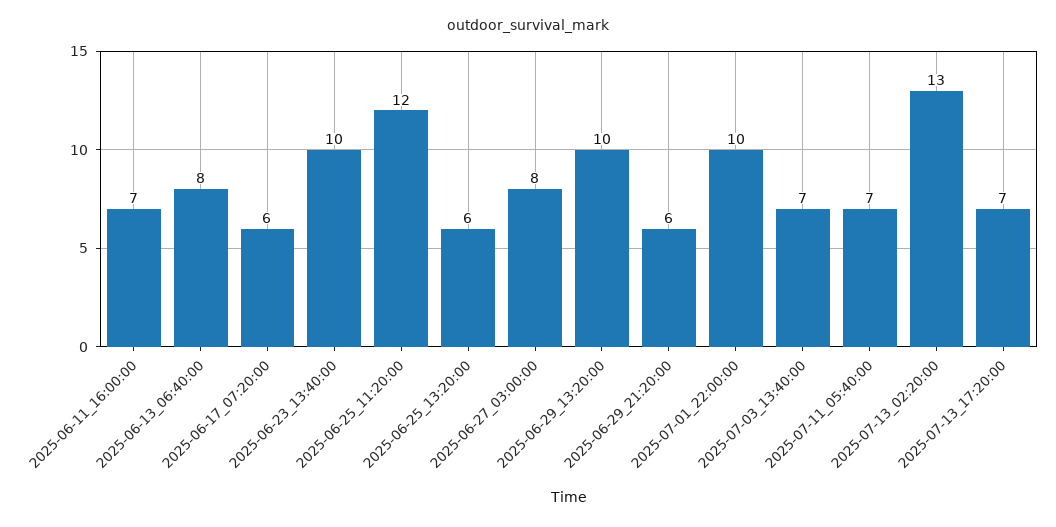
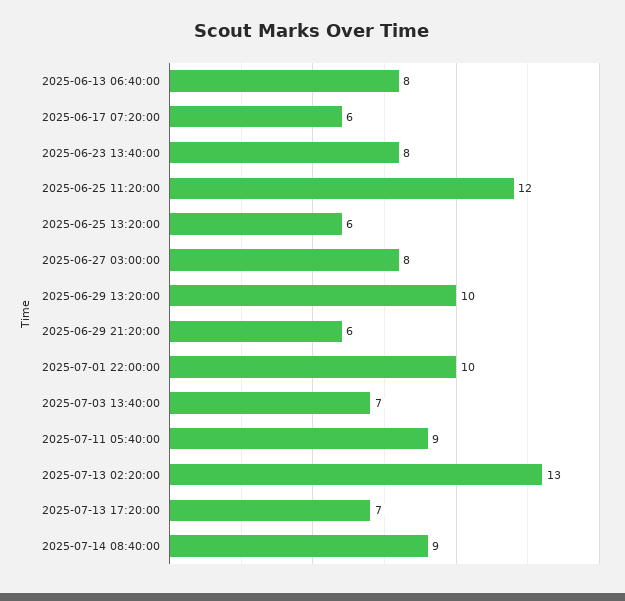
2025-06-11_16:00:00: 7 -> none
2025-06-23_13:40:00: 10 -> 8
2025-07-11_05:40:00: 7 -> 9
2025-07-14 08:40:00: none -> 9

